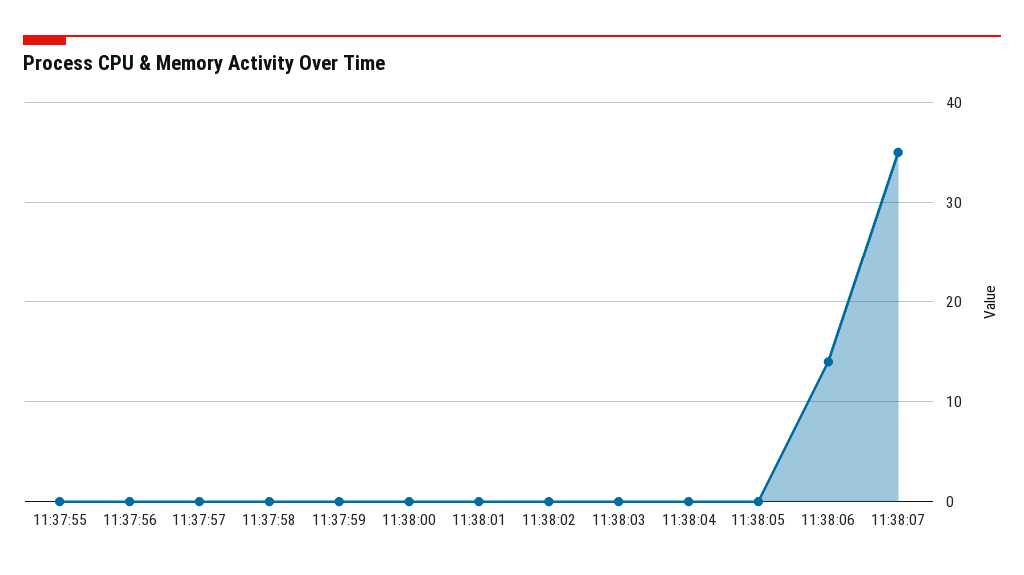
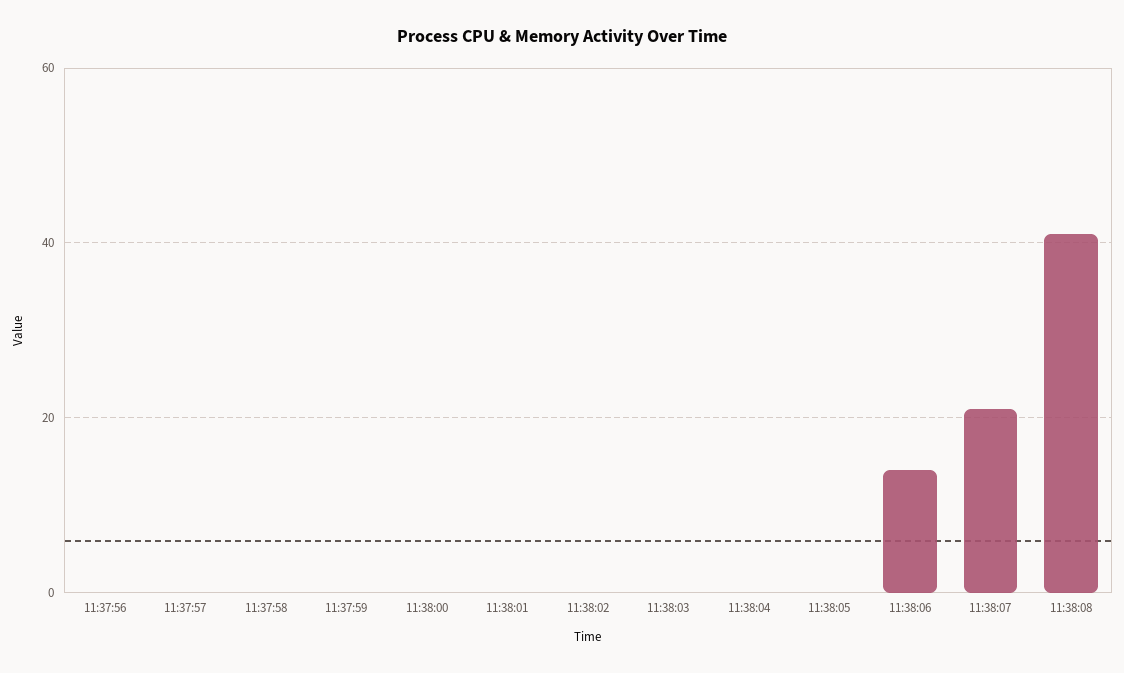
11:37:55: 0 -> none
11:38:07: 35 -> 20
11:38:08: none -> 40

